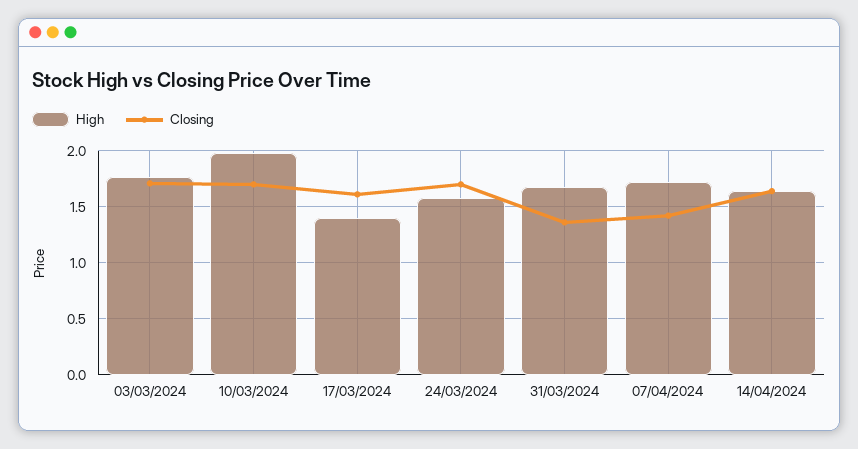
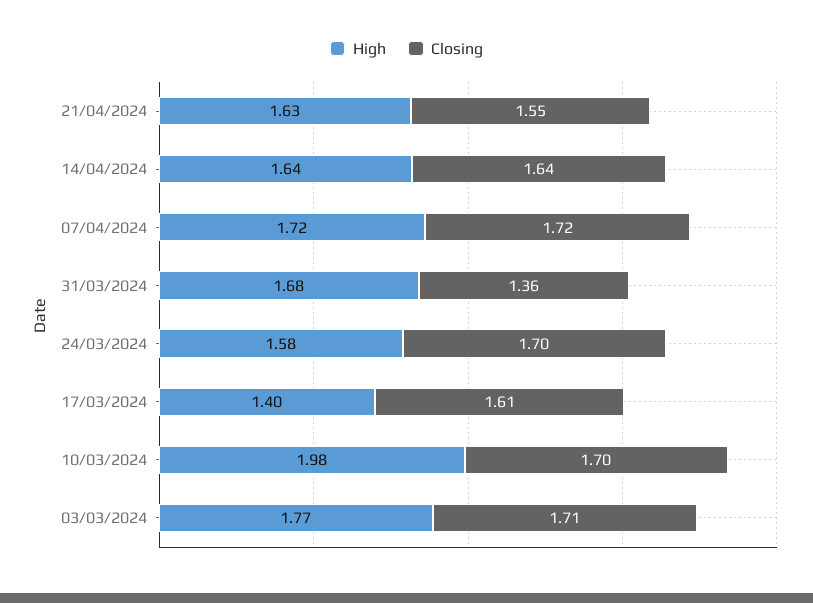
Closing, 07/04/2024: 1.4 -> 1.72
High, 21/04/2024: none -> 1.63
Closing, 21/04/2024: none -> 1.55

